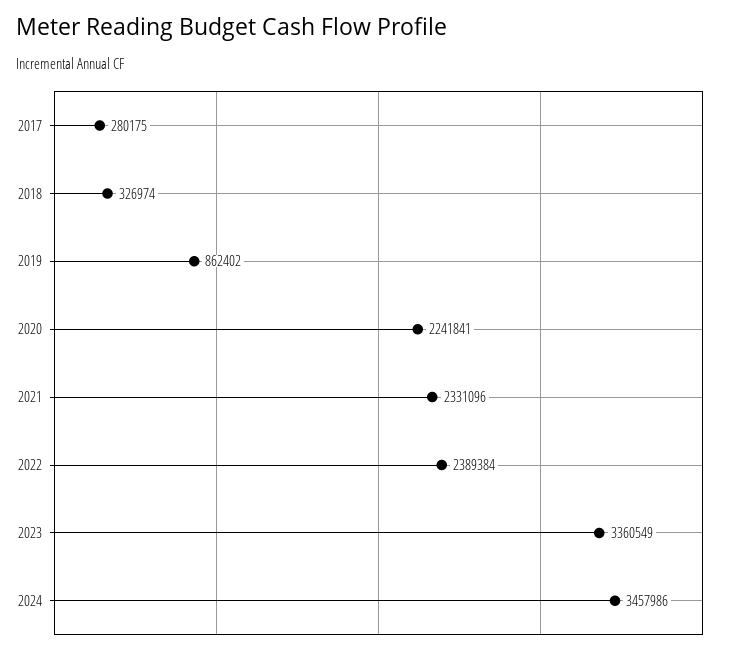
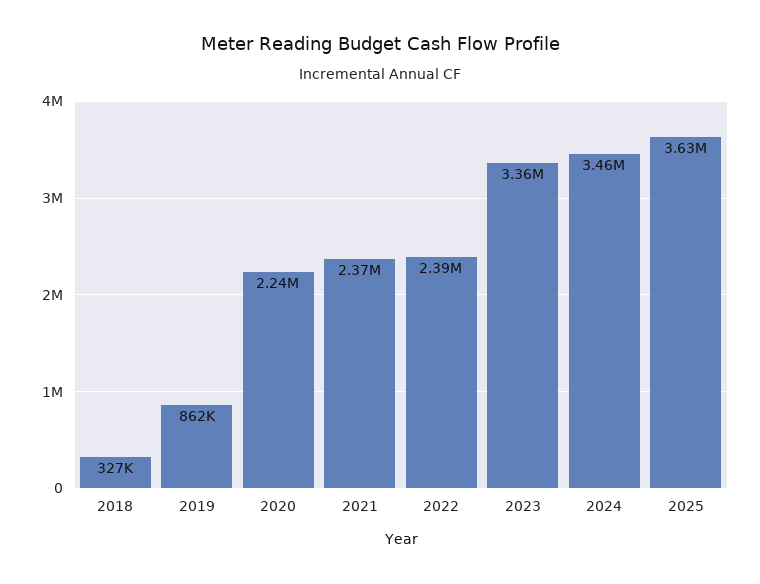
2017: 280175 -> none
2021: 2331096 -> 2370000
2025: none -> 3630000

